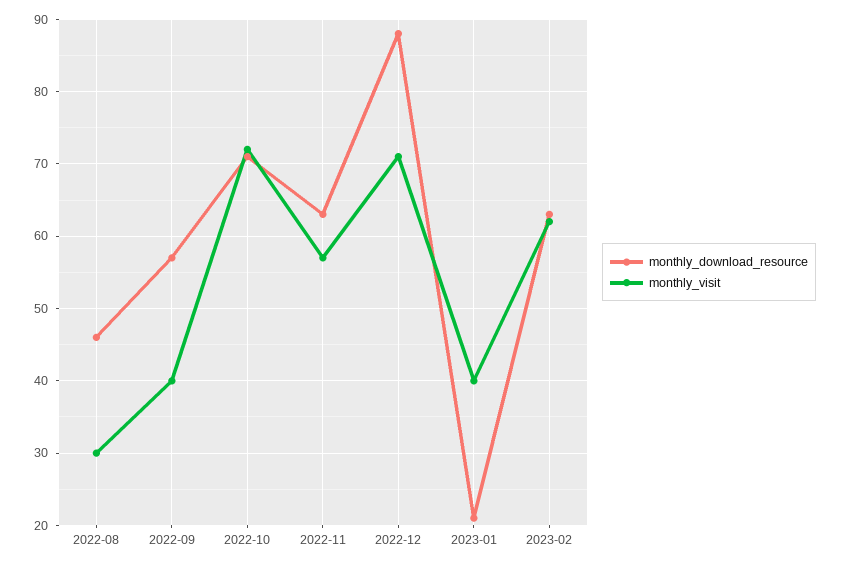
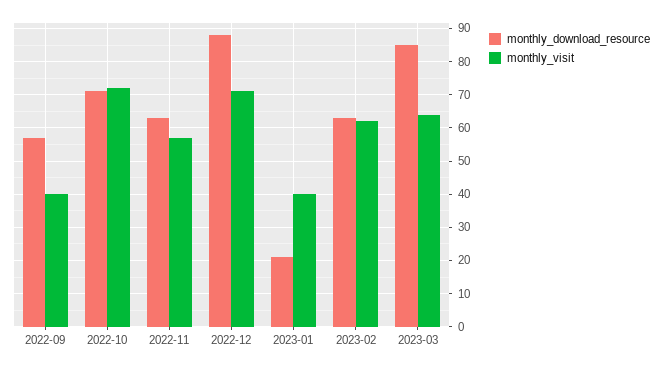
monthly_download_resource, 2022-08: 46 -> none
monthly_visit, 2022-08: 30 -> none
monthly_download_resource, 2023-03: none -> 85
monthly_visit, 2023-03: none -> 65

